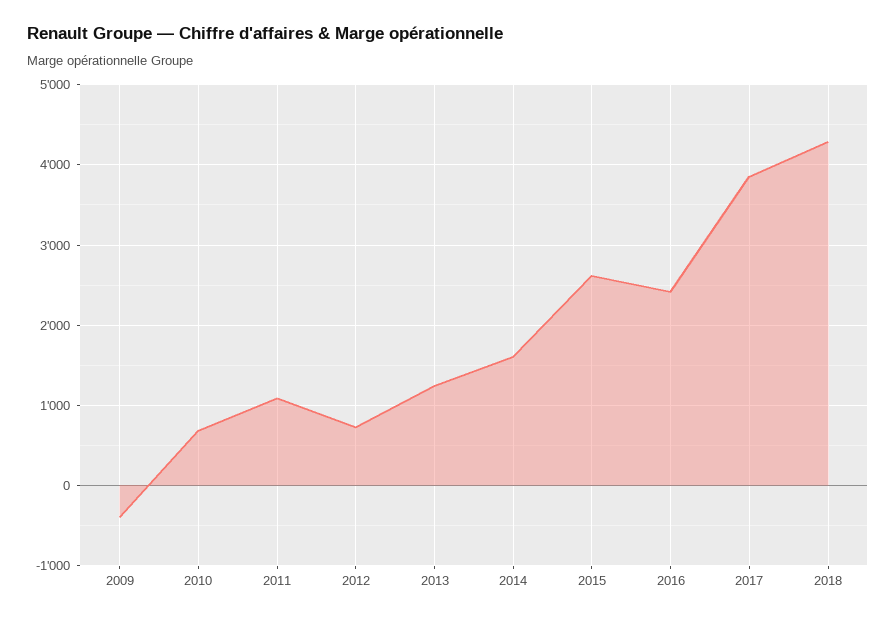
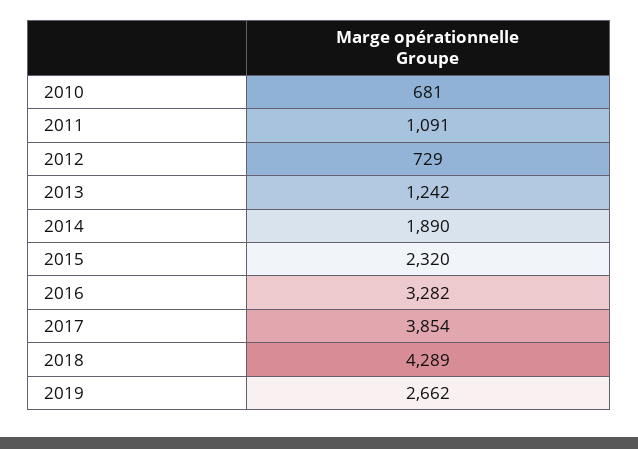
2009: -400 -> none
2014: 1600 -> 1890
2015: 2600 -> 2320
2016: 2400 -> 3282
2019: none -> 2662

